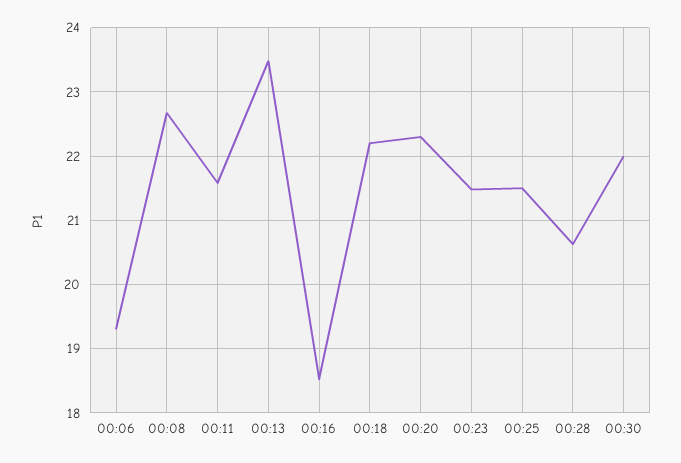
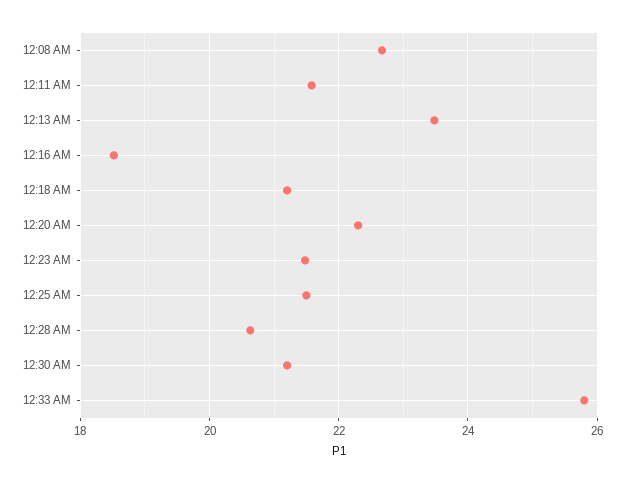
00:06: 19.3 -> none
00:18: 22.2 -> 21.2
00:30: 22 -> 21.2
12:33 AM: none -> 25.8

